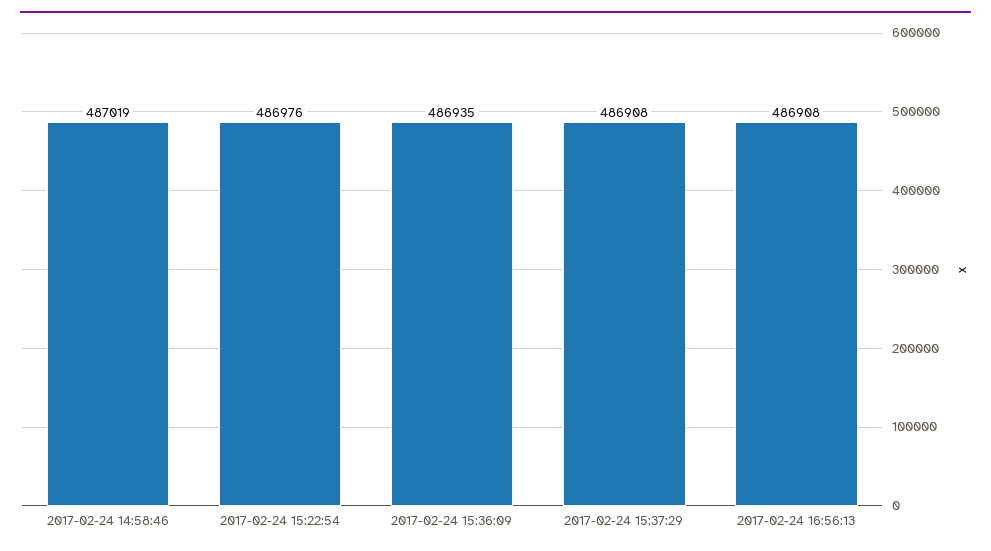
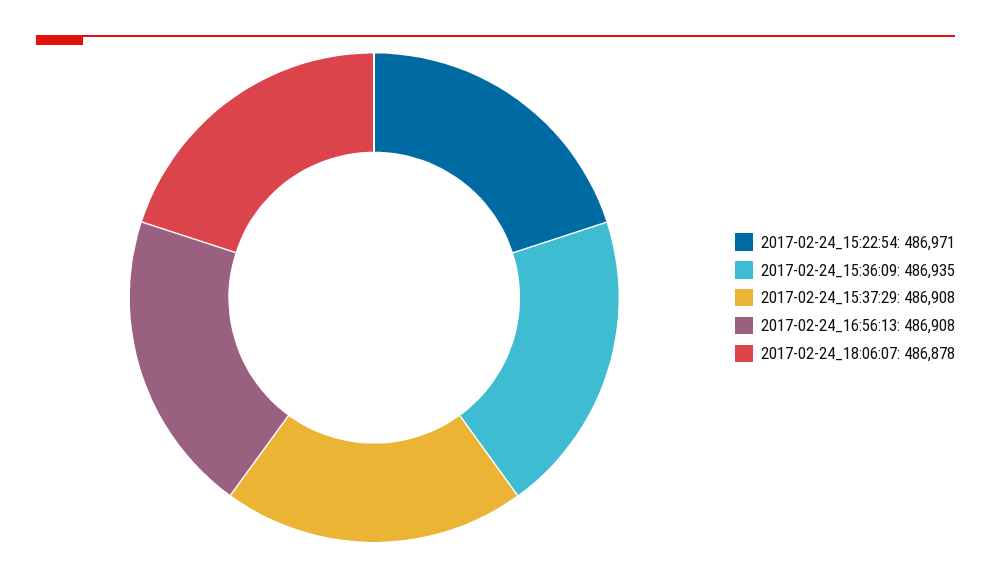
2017-02-24 14:58:46: 487019 -> none
2017-02-24 15:22:54: 486976 -> 486971
2017-02-24_18:06:07: none -> 486878

